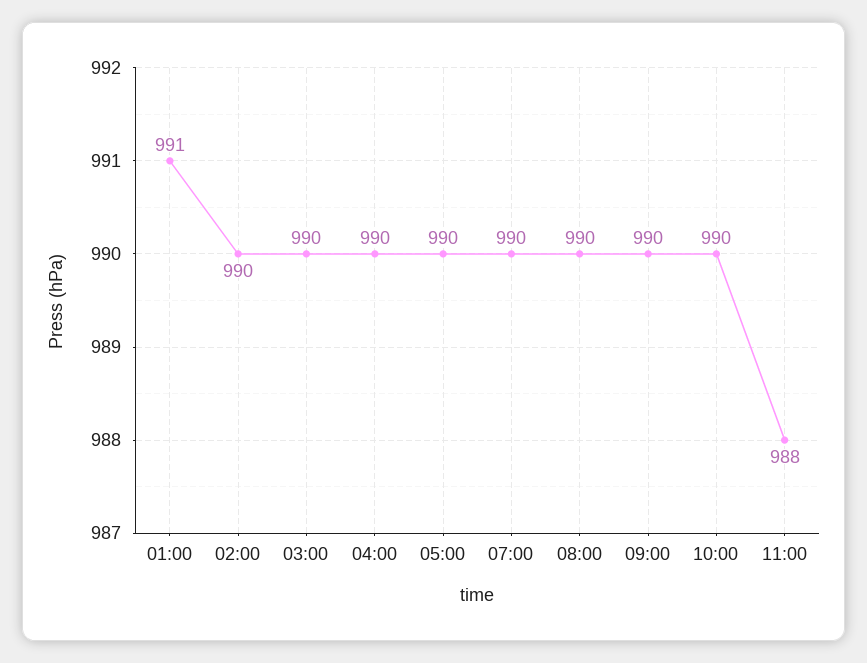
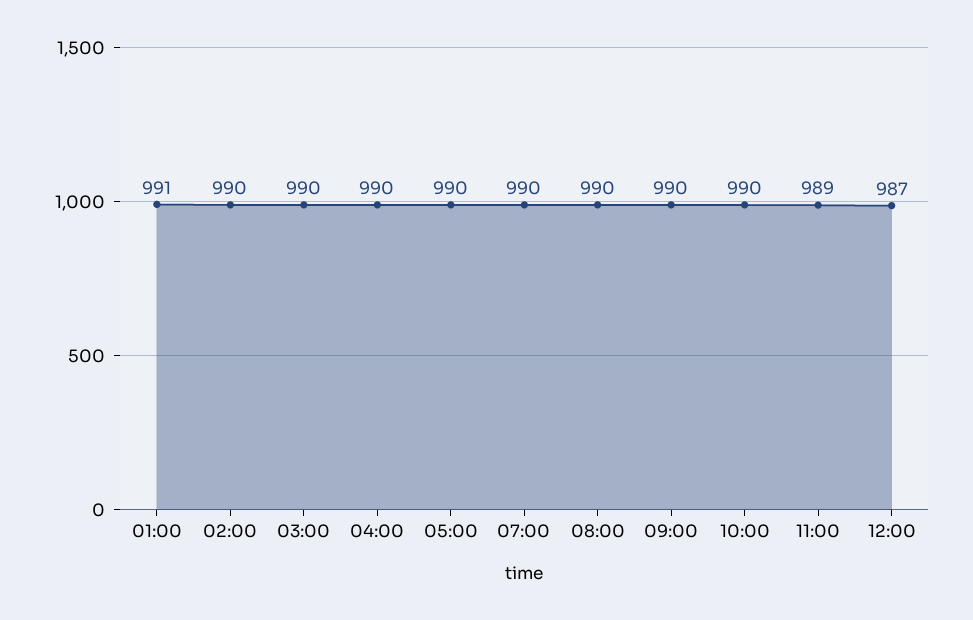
11:00: 988 -> 989
12:00: none -> 987

